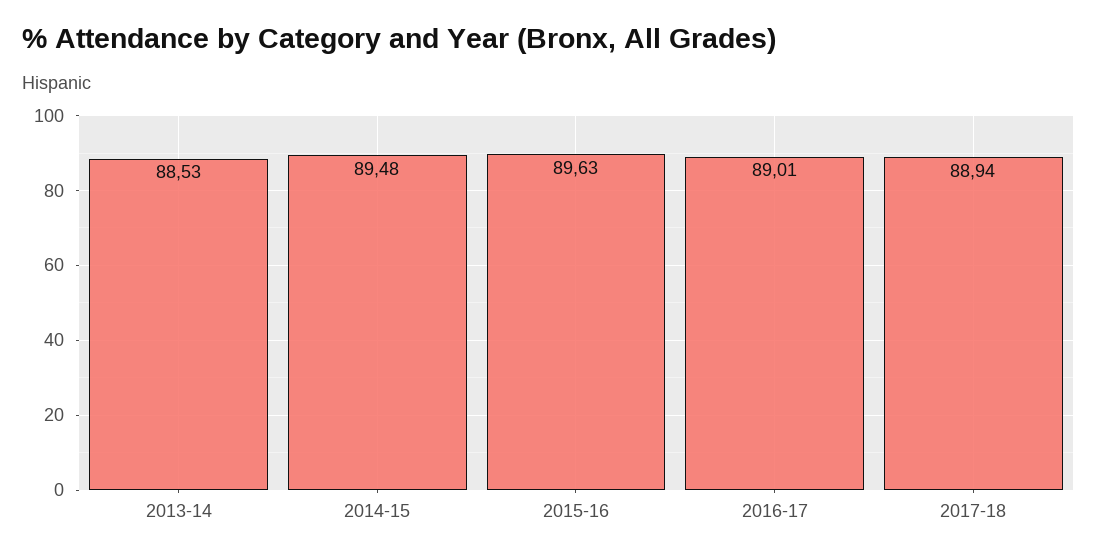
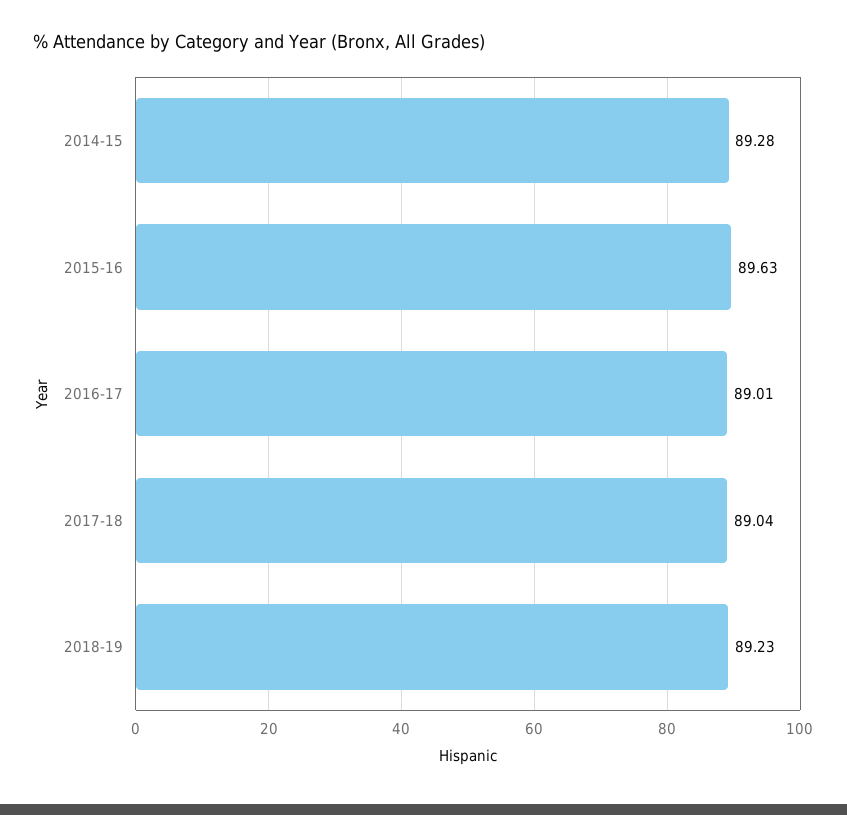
2013-14: 88.53 -> none
2014-15: 89.48 -> 89.28
2017-18: 88.94 -> 89.04
2018-19: none -> 89.23

